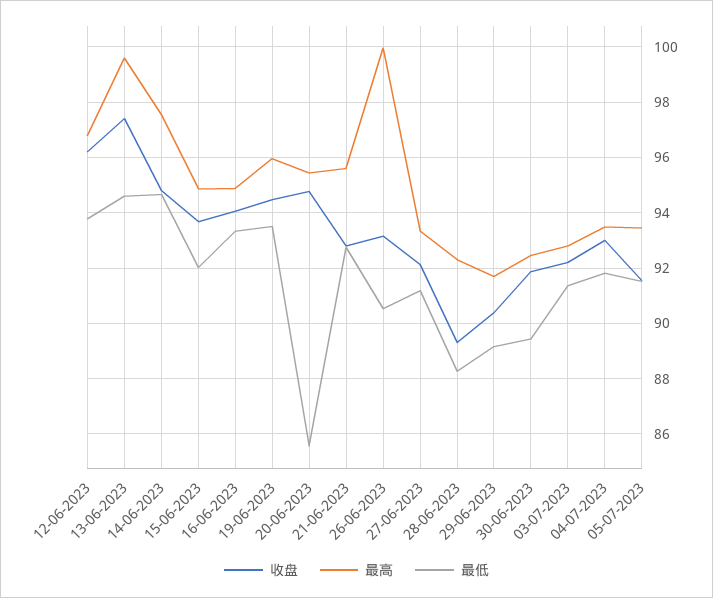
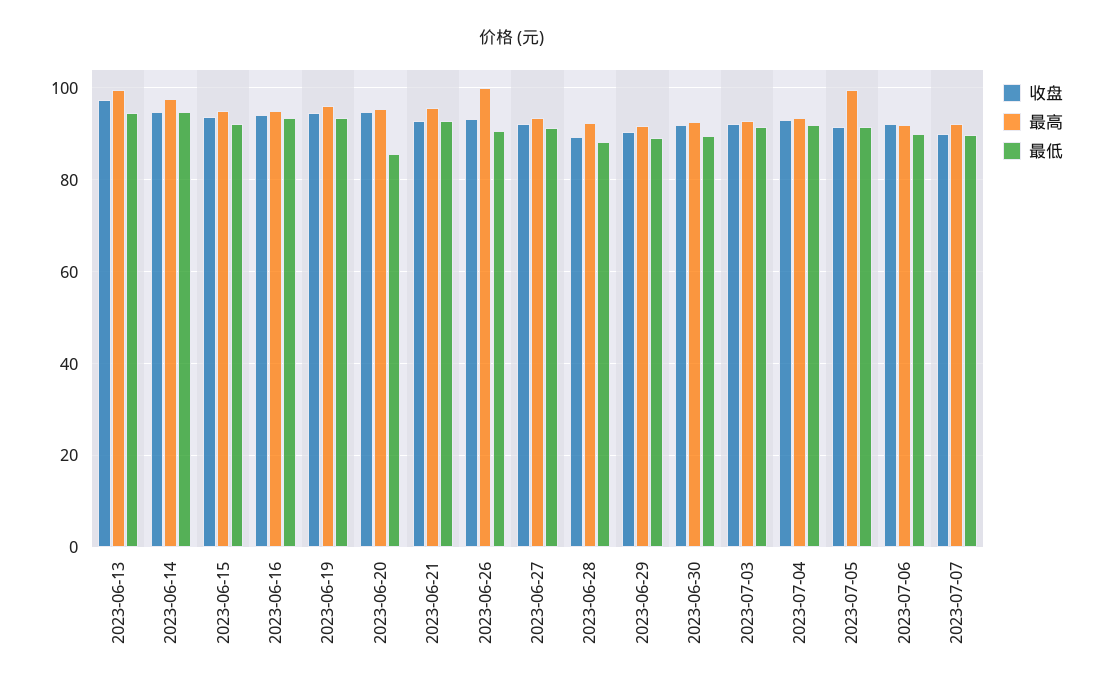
收盘, 12-06-2023: 96.25 -> none
最高, 12-06-2023: 96.75 -> none
最低, 12-06-2023: 93.75 -> none
最高, 05-07-2023: 93.5 -> 100
收盘, 2023-07-06: none -> 92
最高, 2023-07-06: none -> 92
最低, 2023-07-06: none -> 90
收盘, 2023-07-07: none -> 90
最高, 2023-07-07: none -> 92
最低, 2023-07-07: none -> 90

